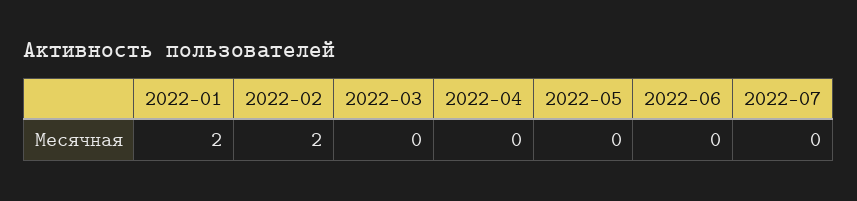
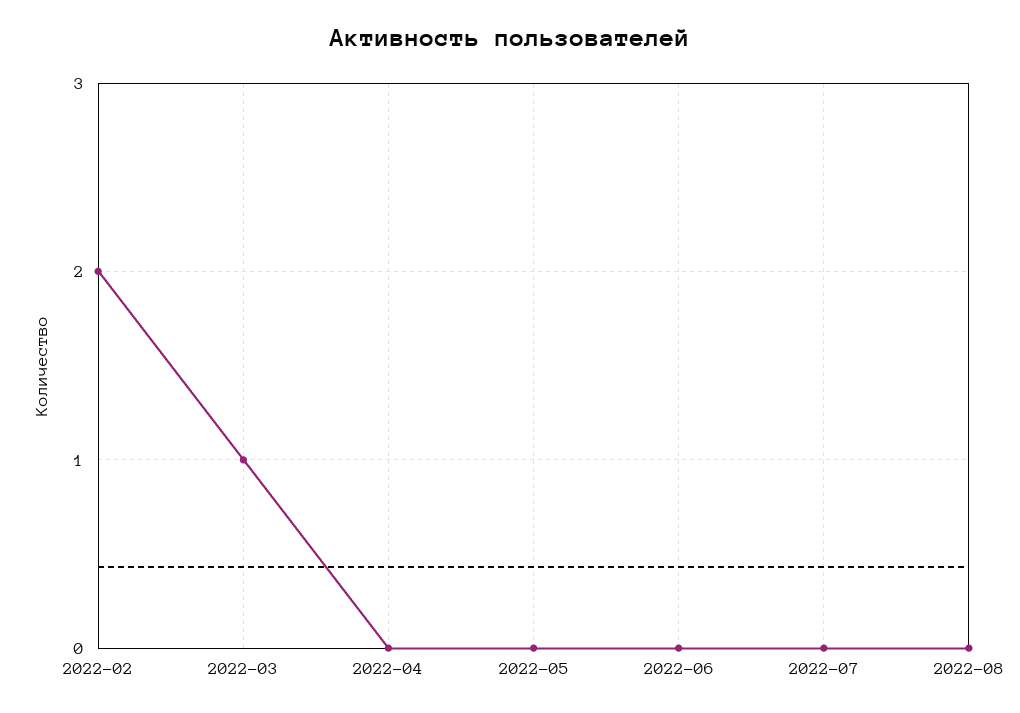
2022-01: 2 -> none
2022-03: 0 -> 1
2022-08: none -> 0

